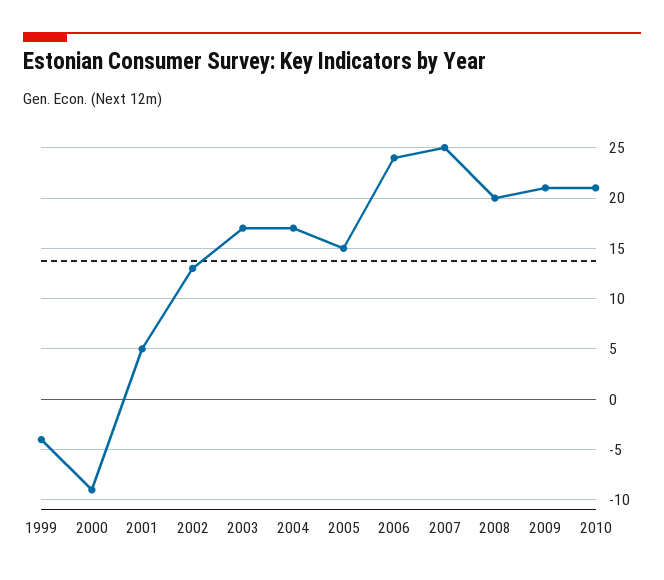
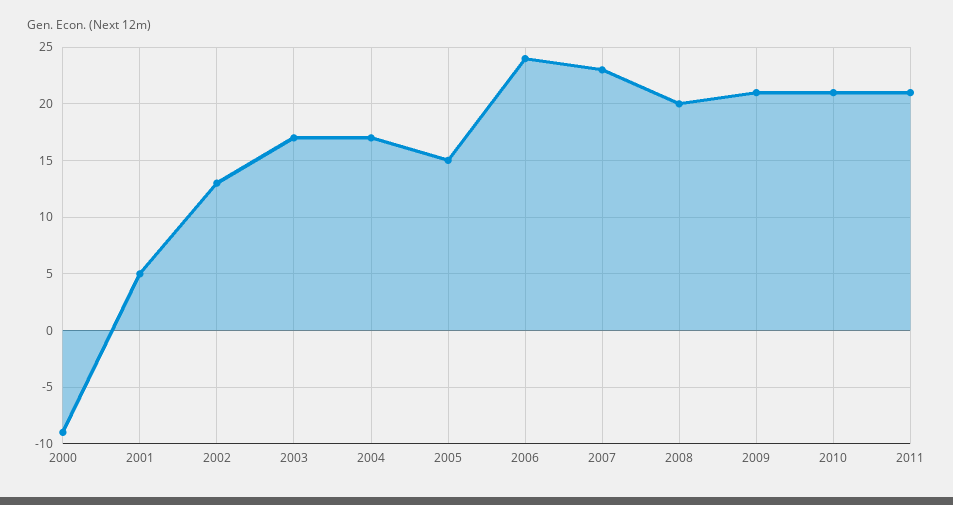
1999: -4 -> none
2007: 25 -> 23
2011: none -> 21

